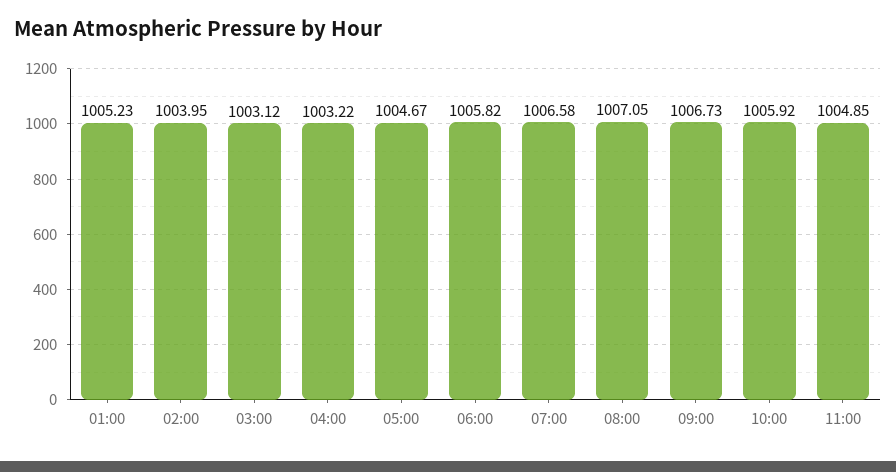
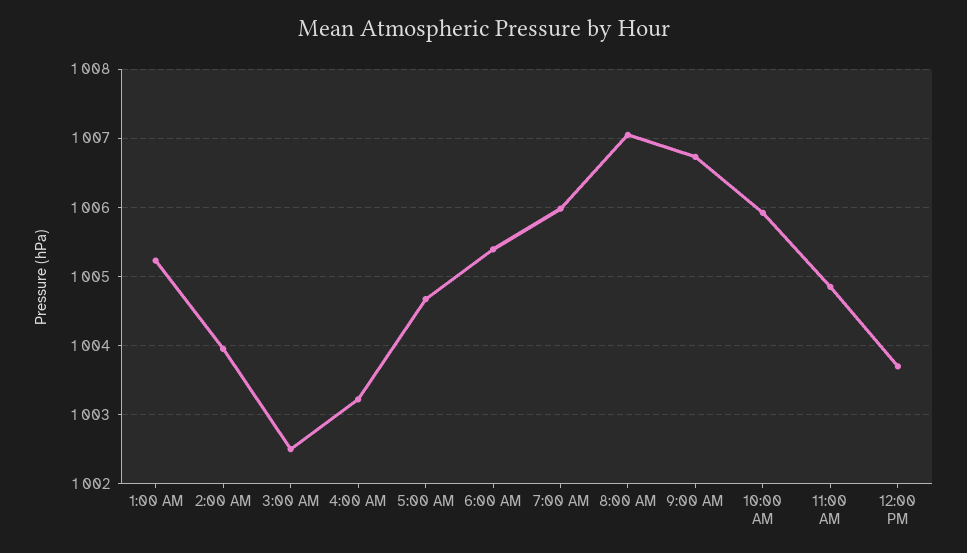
03:00: 1003.12 -> 1002.5
06:00: 1005.82 -> 1005.4
07:00: 1006.58 -> 1006
12:00 PM: none -> 1003.7

